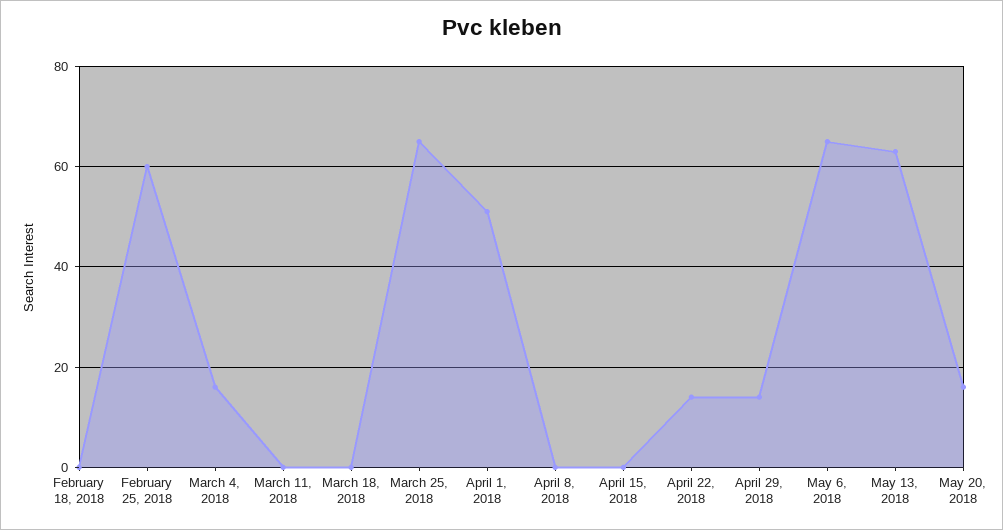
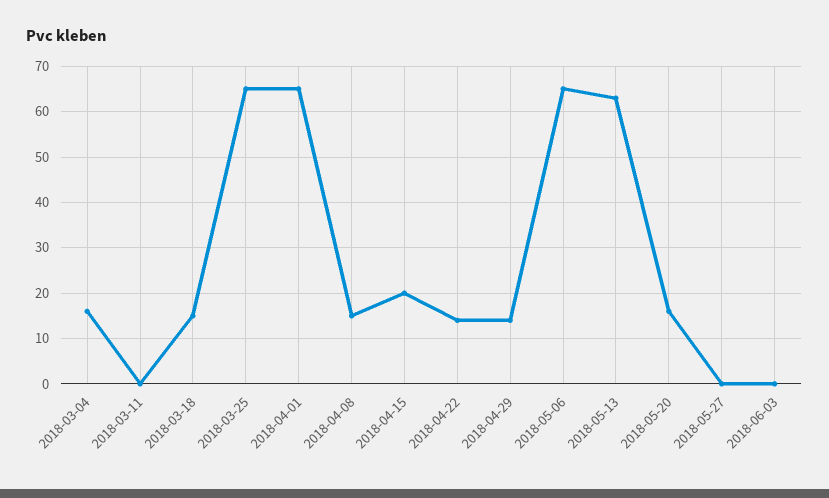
February 18, 2018: 0 -> none
February 25, 2018: 60 -> none
March 18, 2018: 0 -> 15
April 1, 2018: 50 -> 65
April 8, 2018: 0 -> 15
April 15, 2018: 0 -> 20
2018-05-27: none -> 0
2018-06-03: none -> 0

